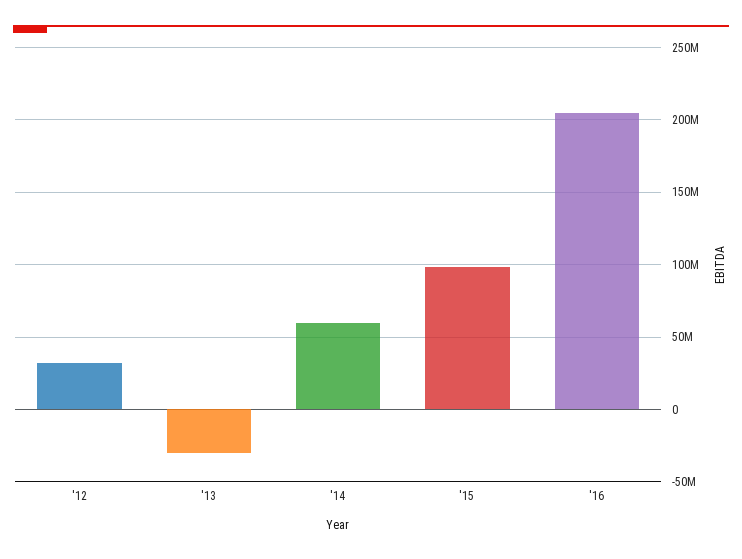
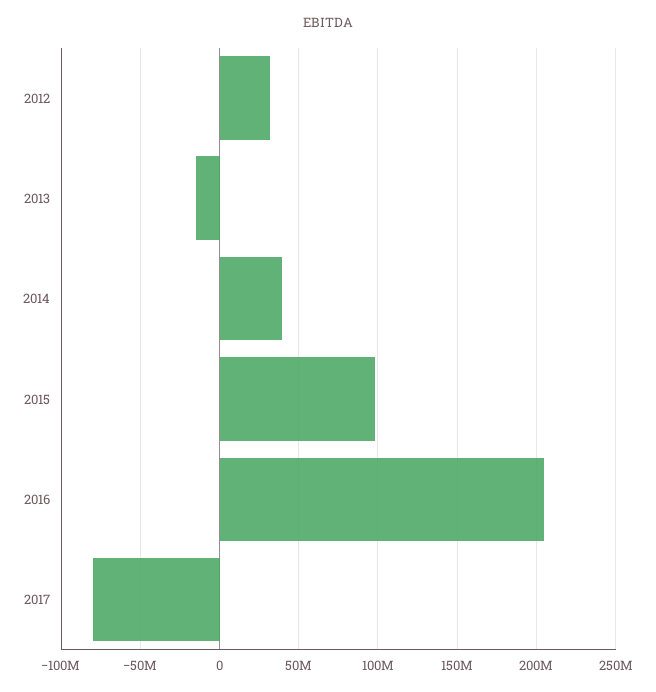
'13: -30000000 -> -15000000
'14: 60000000 -> 40000000
2017: none -> -80000000

